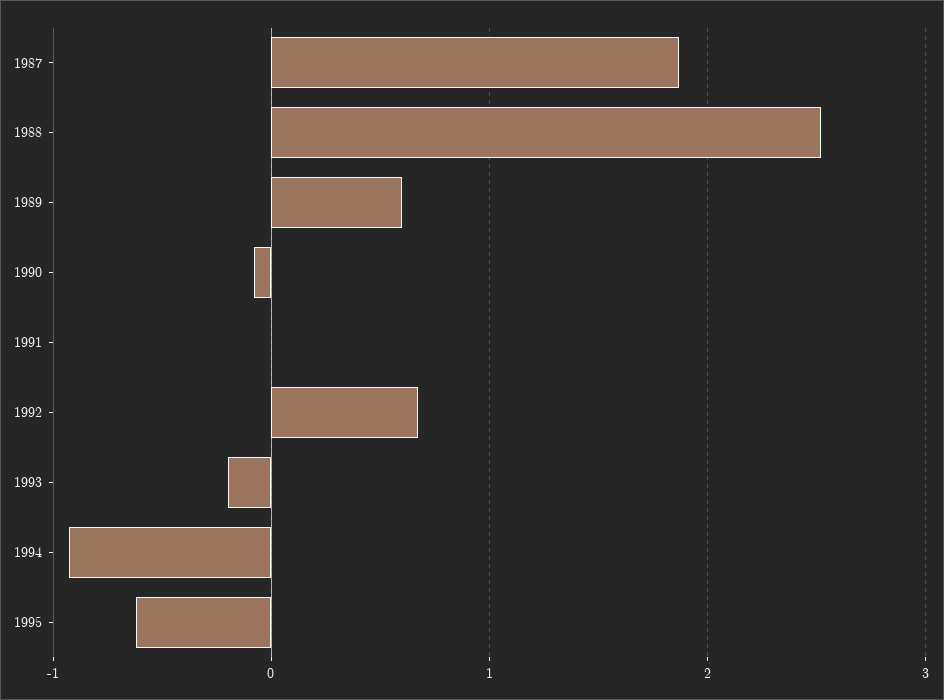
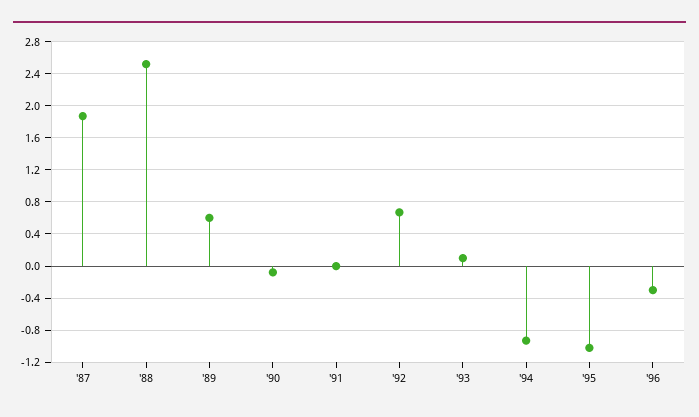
1993: -0.2 -> 0.1
1995: -0.6 -> -1
'96: none -> -0.3

